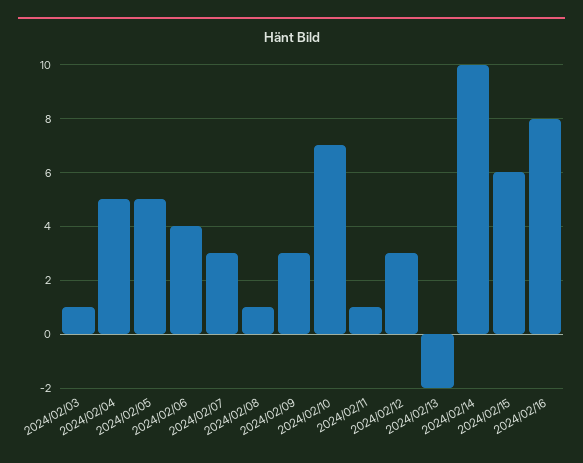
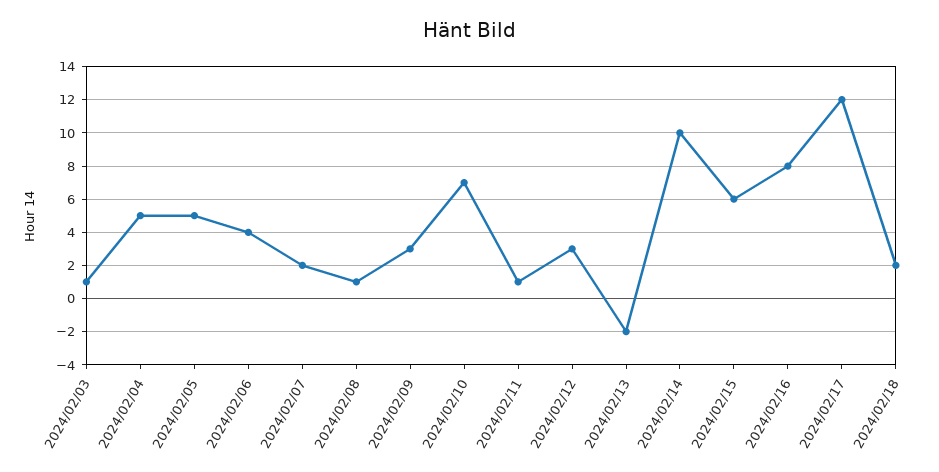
2024/02/07: 3 -> 2
2024/02/17: none -> 12
2024/02/18: none -> 2

